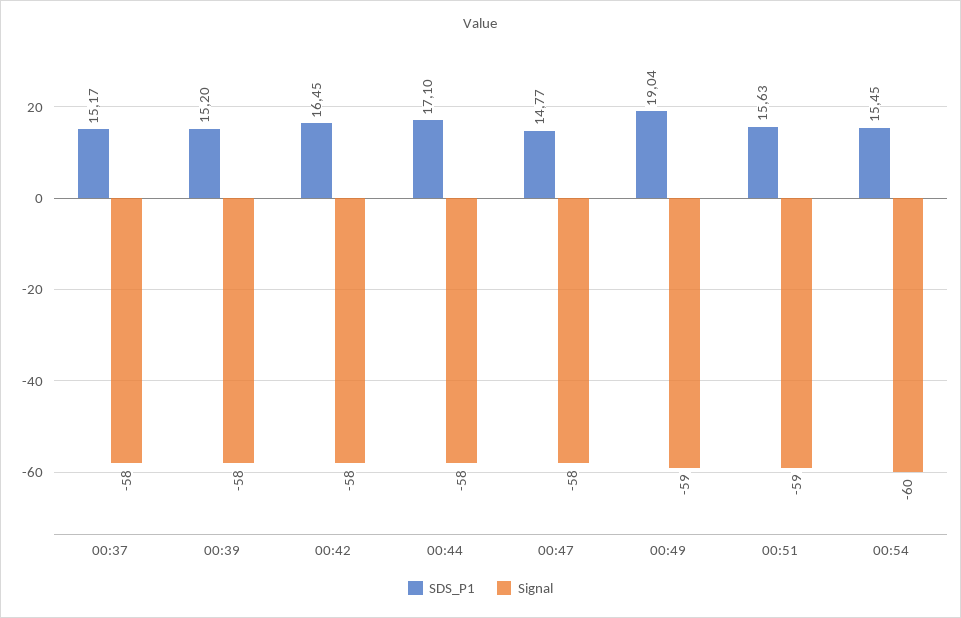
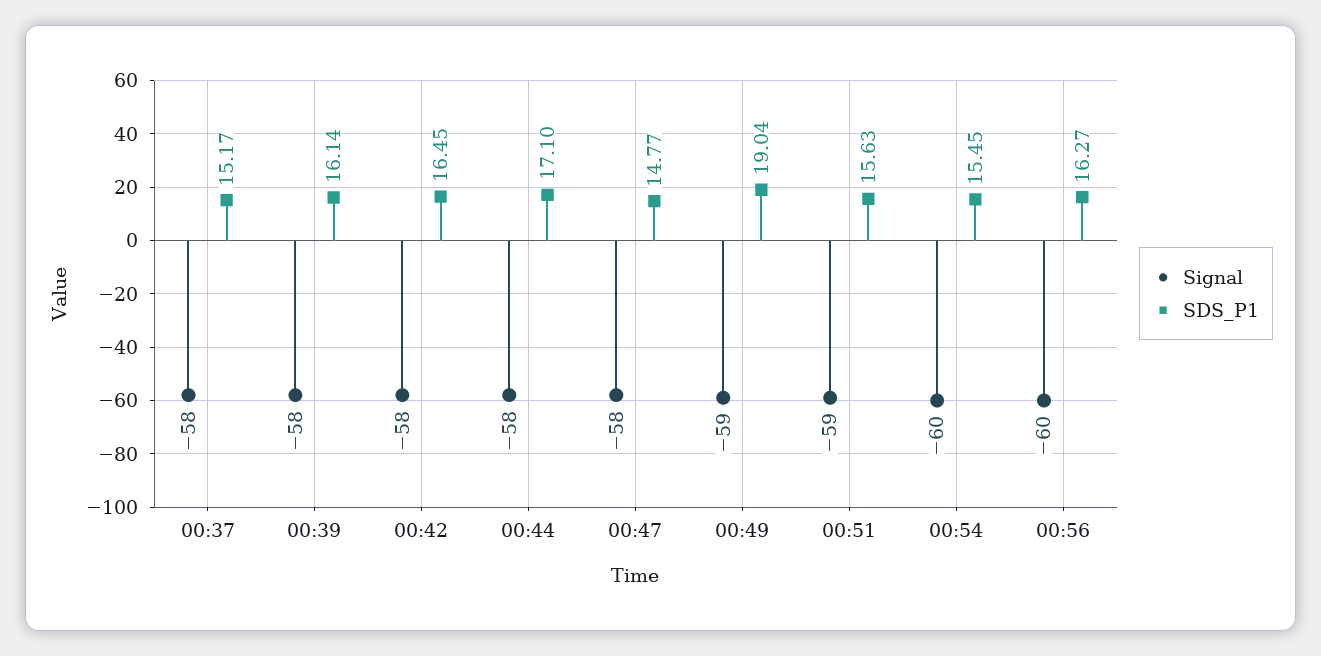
SDS_P1, 00:39: 15.2 -> 16.14
Signal, 00:56: none -> -60
SDS_P1, 00:56: none -> 16.27

